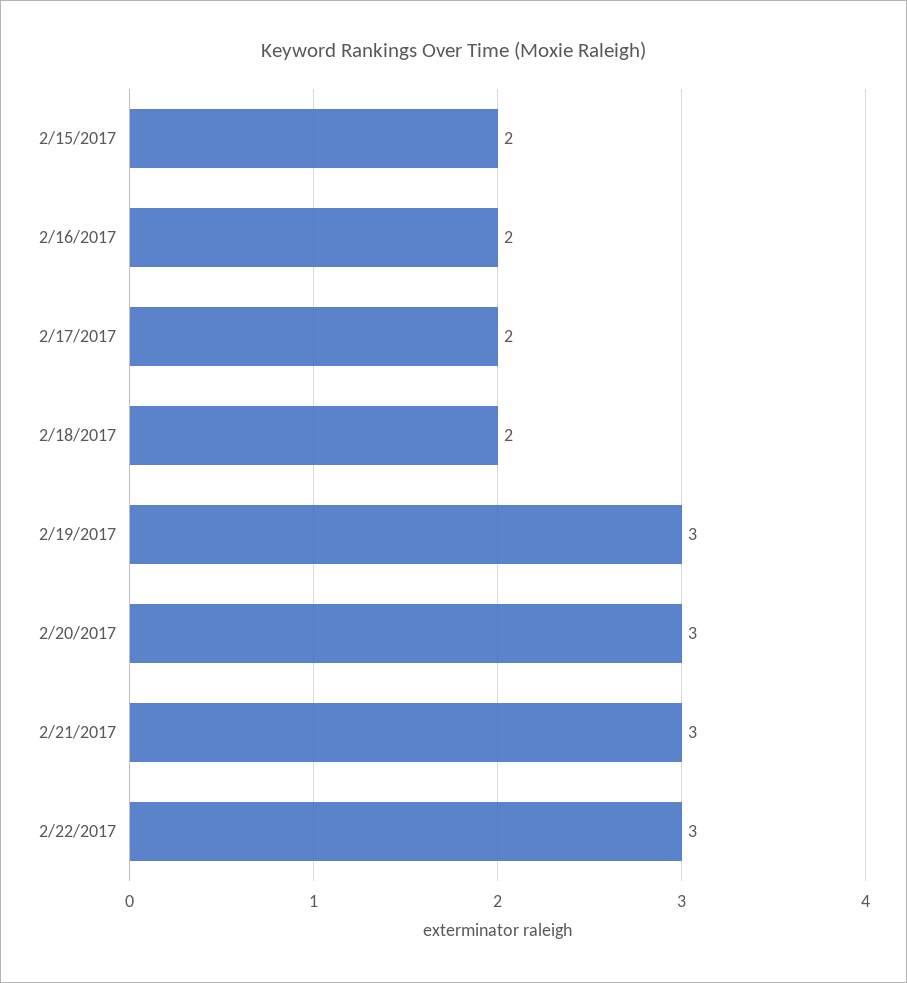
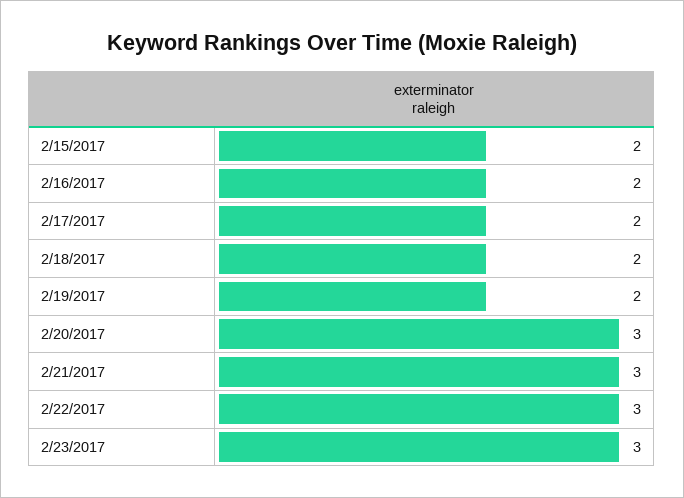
2/19/2017: 3 -> 2
2/23/2017: none -> 3

